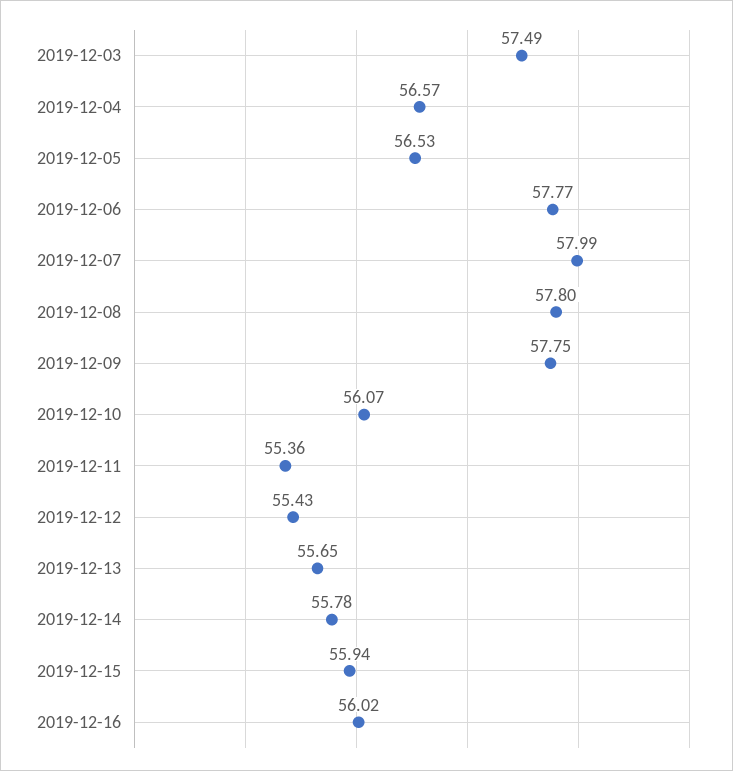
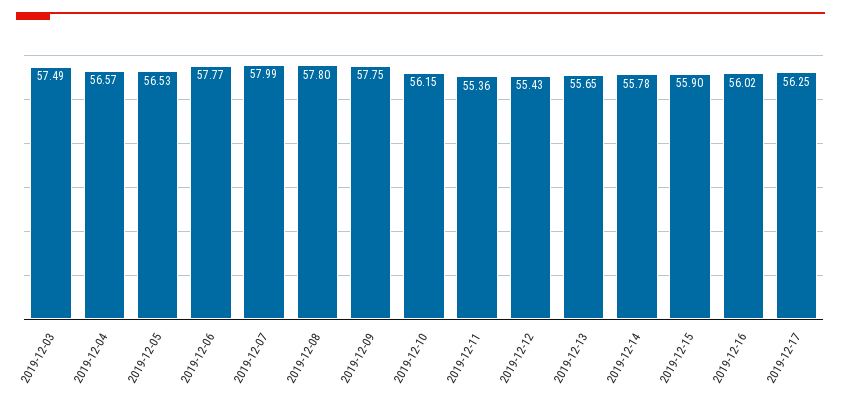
2019-12-10: 56.07 -> 56.15
2019-12-15: 55.94 -> 55.9
2019-12-17: none -> 56.25

